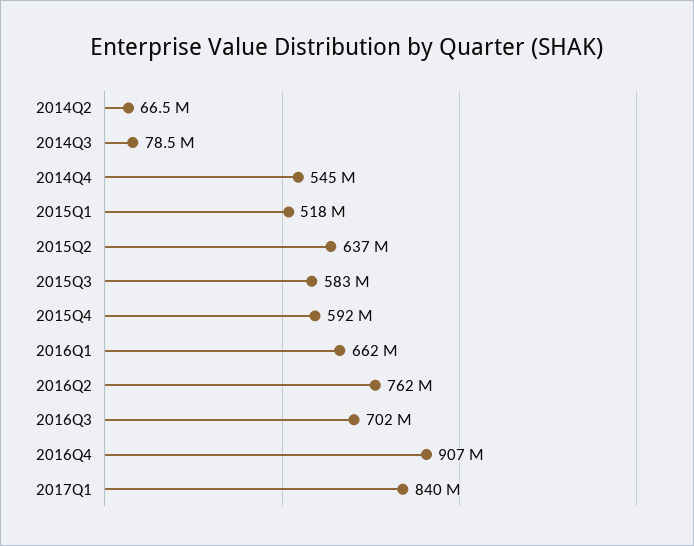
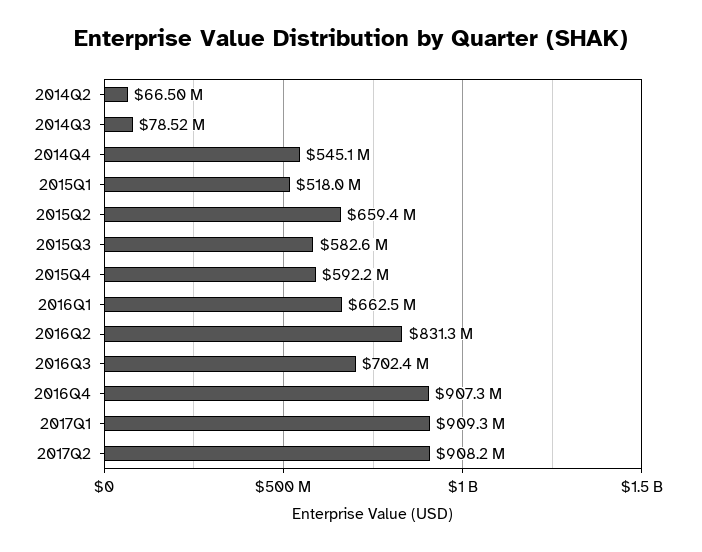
2015Q2: 637000000 -> 659400000
2016Q2: 762000000 -> 831300000
2017Q1: 840000000 -> 909300000
2017Q2: none -> 908200000

